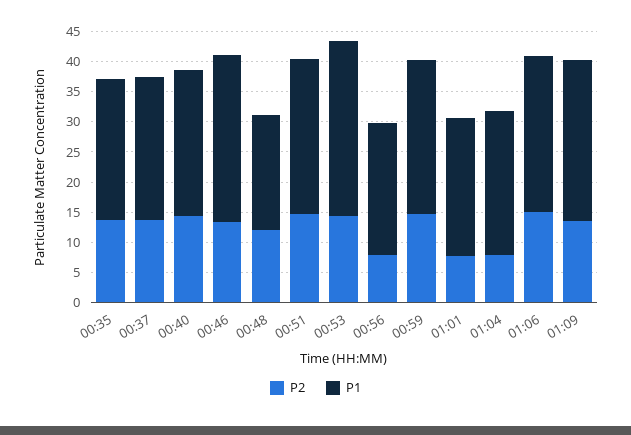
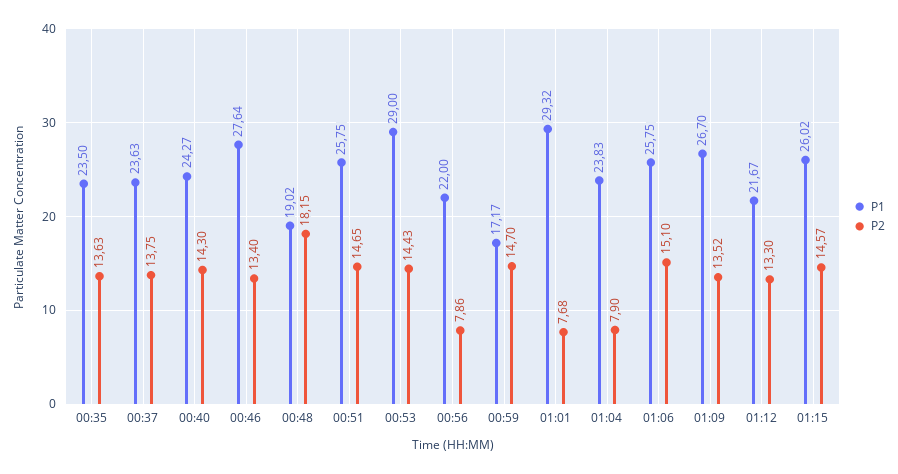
P2, 00:48: 12.5 -> 18.15
P1, 00:59: 25 -> 17.17
P1, 01:01: 22.5 -> 29.32
P1, 01:12: none -> 21.67
P2, 01:12: none -> 13.3
P1, 01:15: none -> 26.02
P2, 01:15: none -> 14.57

